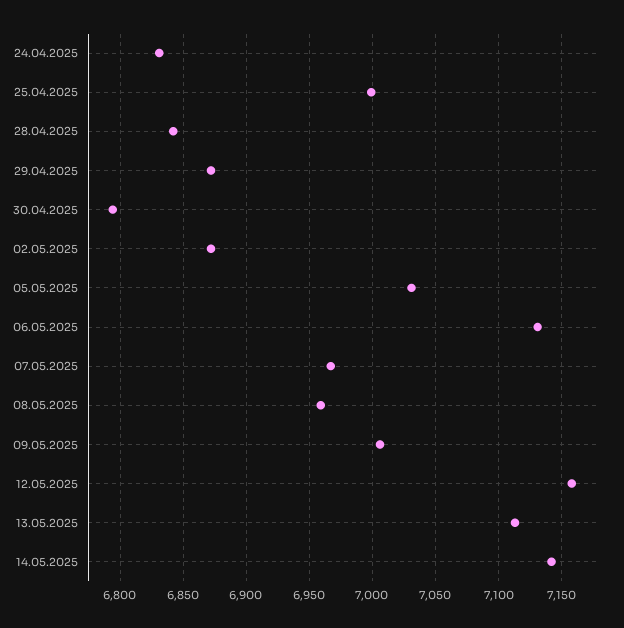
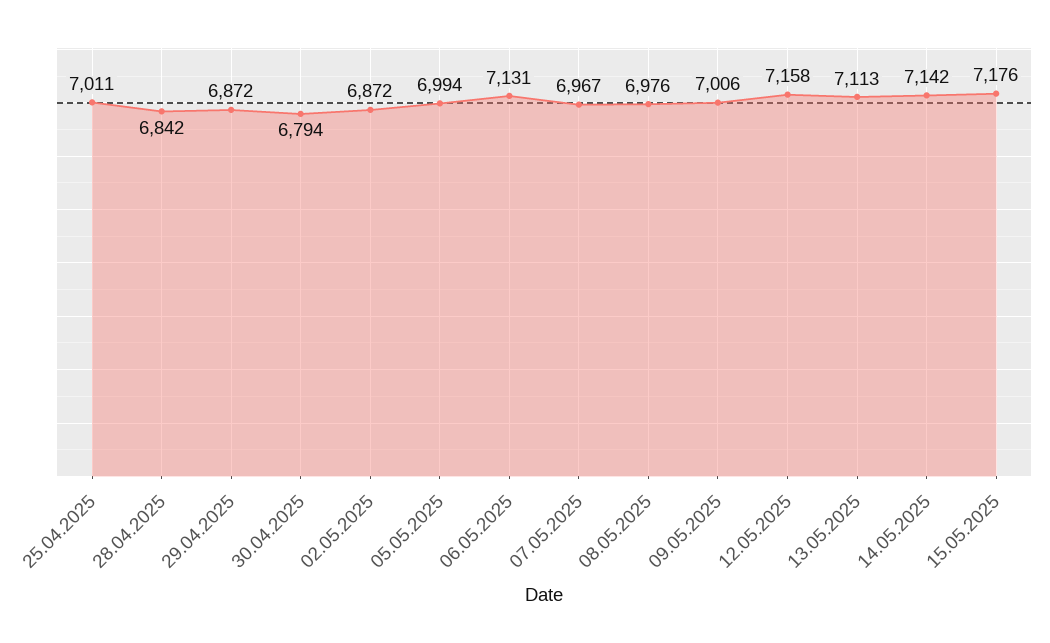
24.04.2025: 6830 -> none
25.04.2025: 7000 -> 7011
05.05.2025: 7030 -> 6994
08.05.2025: 6960 -> 6976
15.05.2025: none -> 7176

